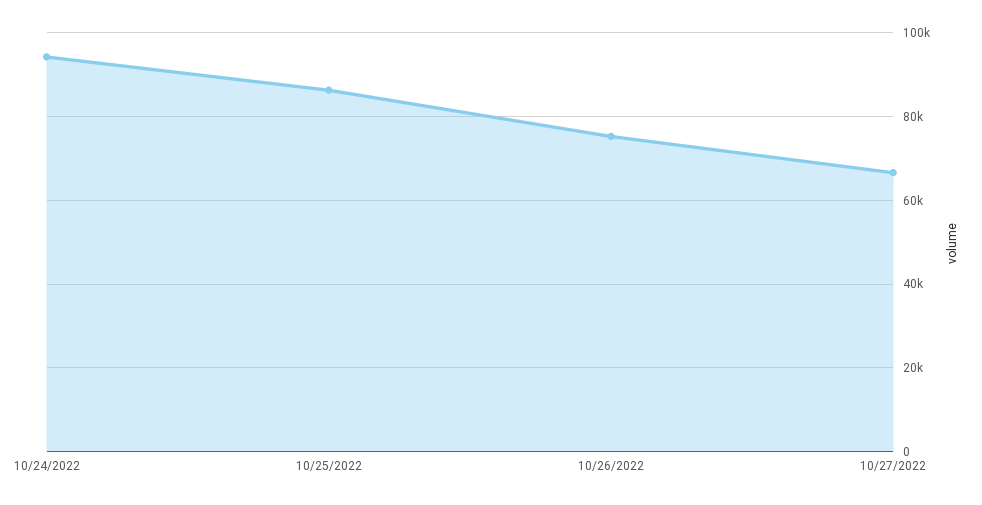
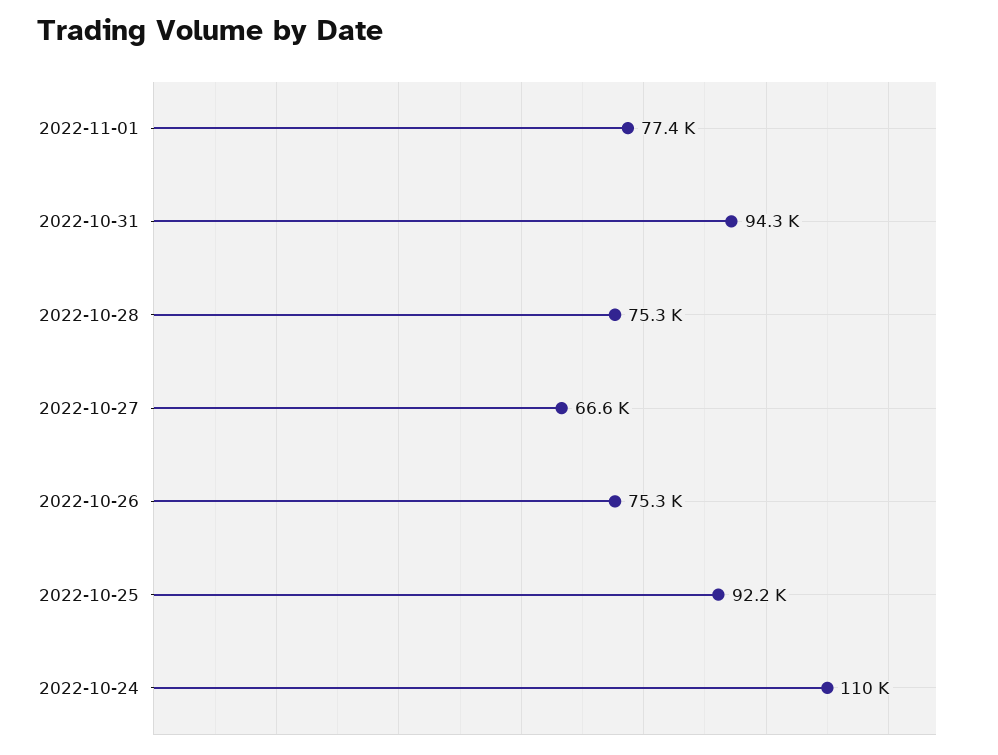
10/24/2022: 94000 -> 110000
10/25/2022: 86000 -> 92200
2022-11-01: none -> 77400
2022-10-31: none -> 94300
2022-10-28: none -> 75300

